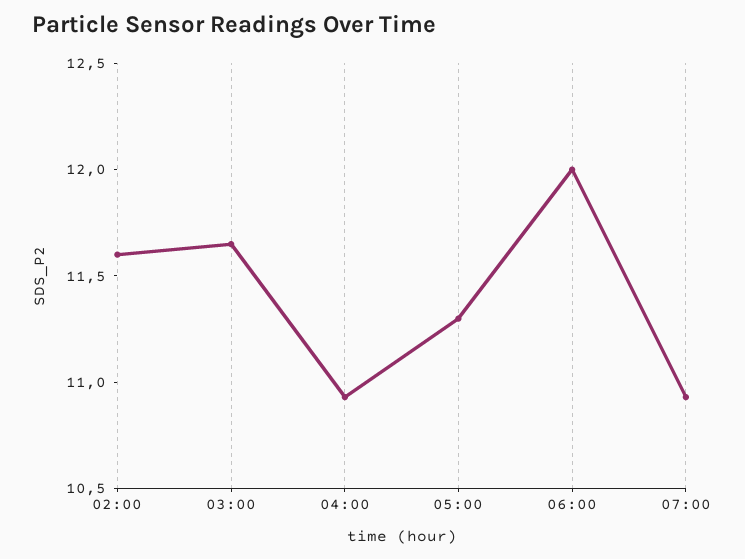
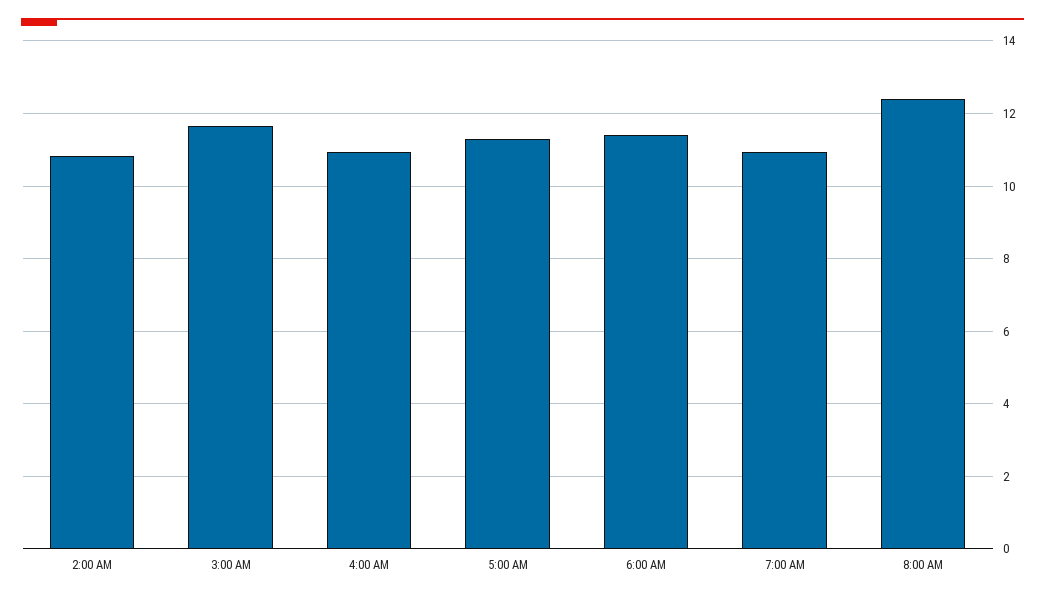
02:00: 11.6 -> 10.8
06:00: 12 -> 11.4
8:00 AM: none -> 12.4

